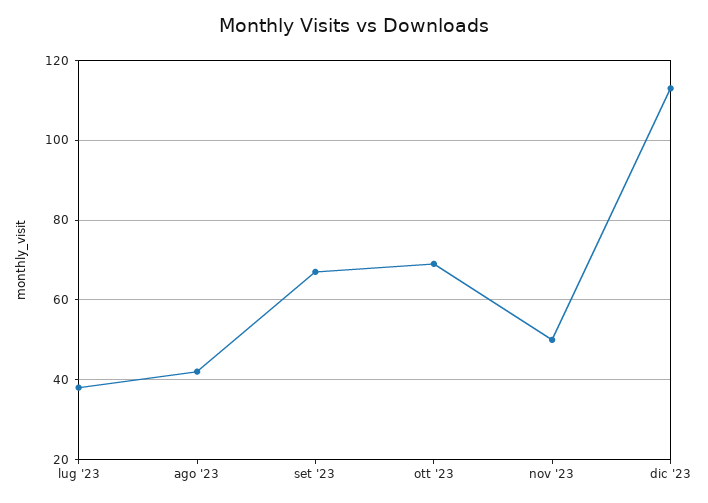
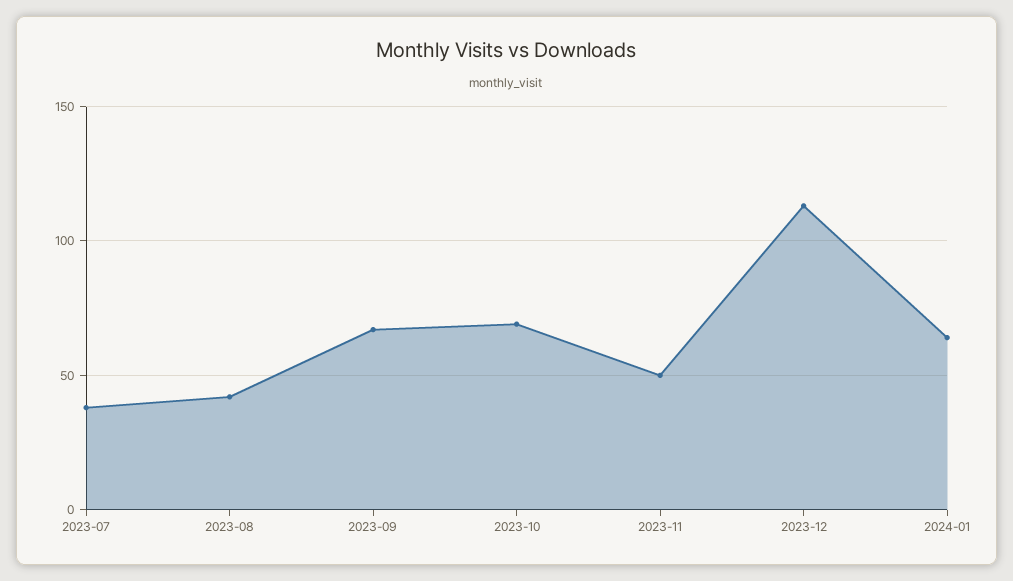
2024-01: none -> 65

